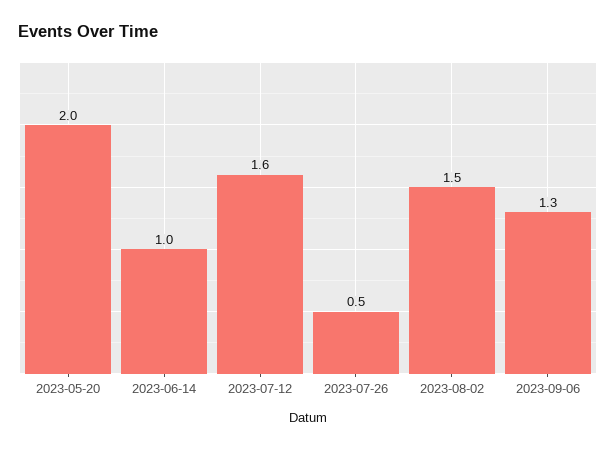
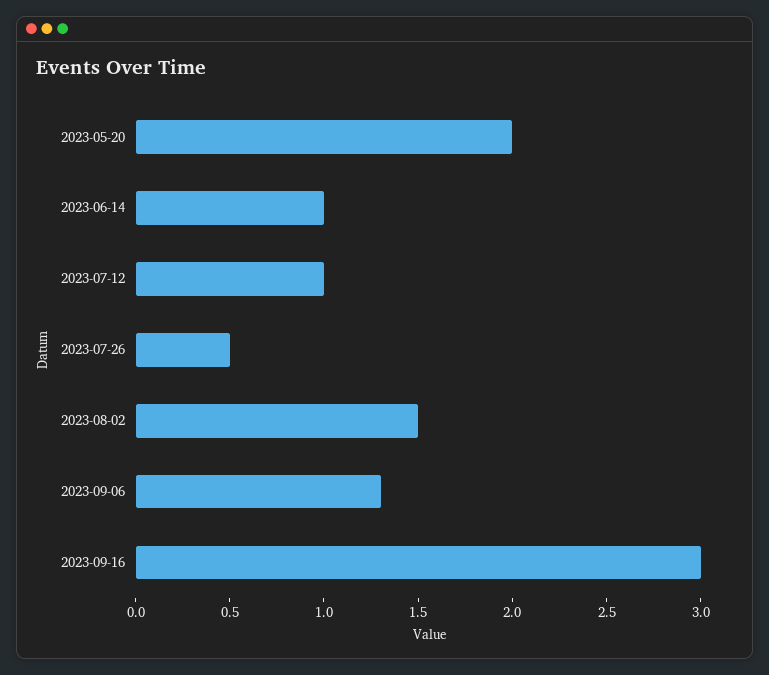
2023-07-12: 1.6 -> 1
2023-09-16: none -> 3

